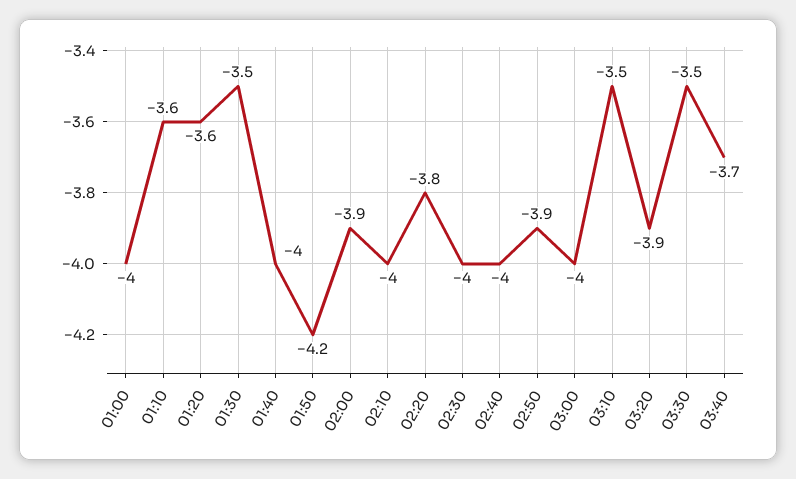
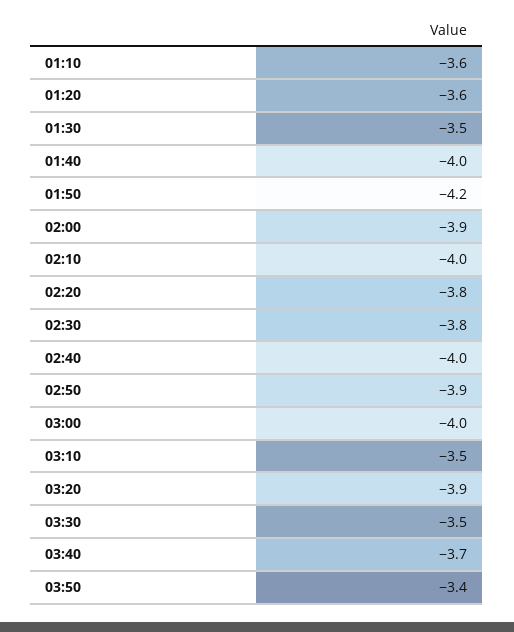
01:00: -4 -> none
02:30: -4 -> -3.8
03:50: none -> -3.4

